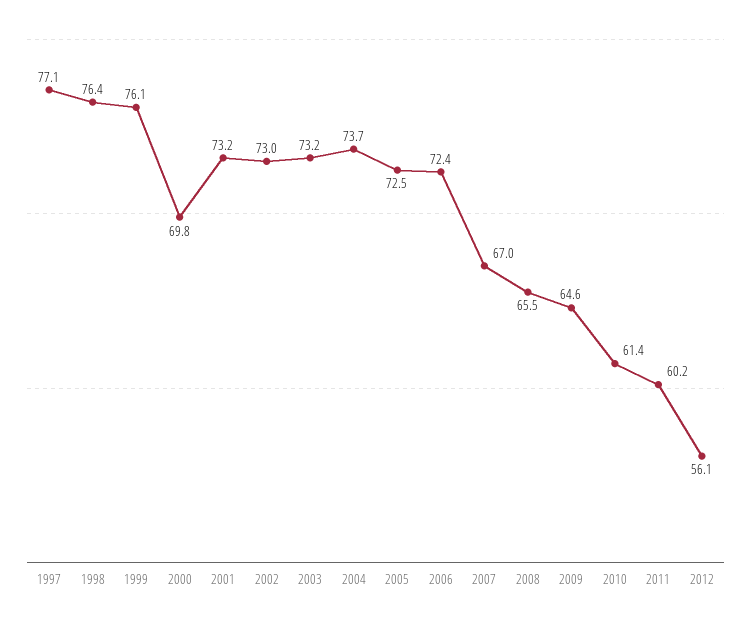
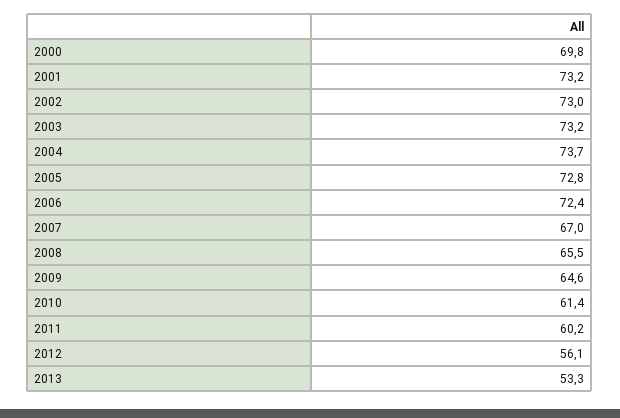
1997: 77.1 -> none
1998: 76.4 -> none
1999: 76.1 -> none
2005: 72.5 -> 72.8
2013: none -> 53.3

